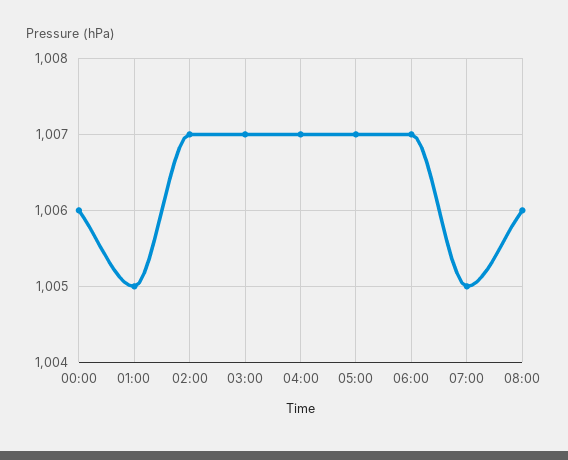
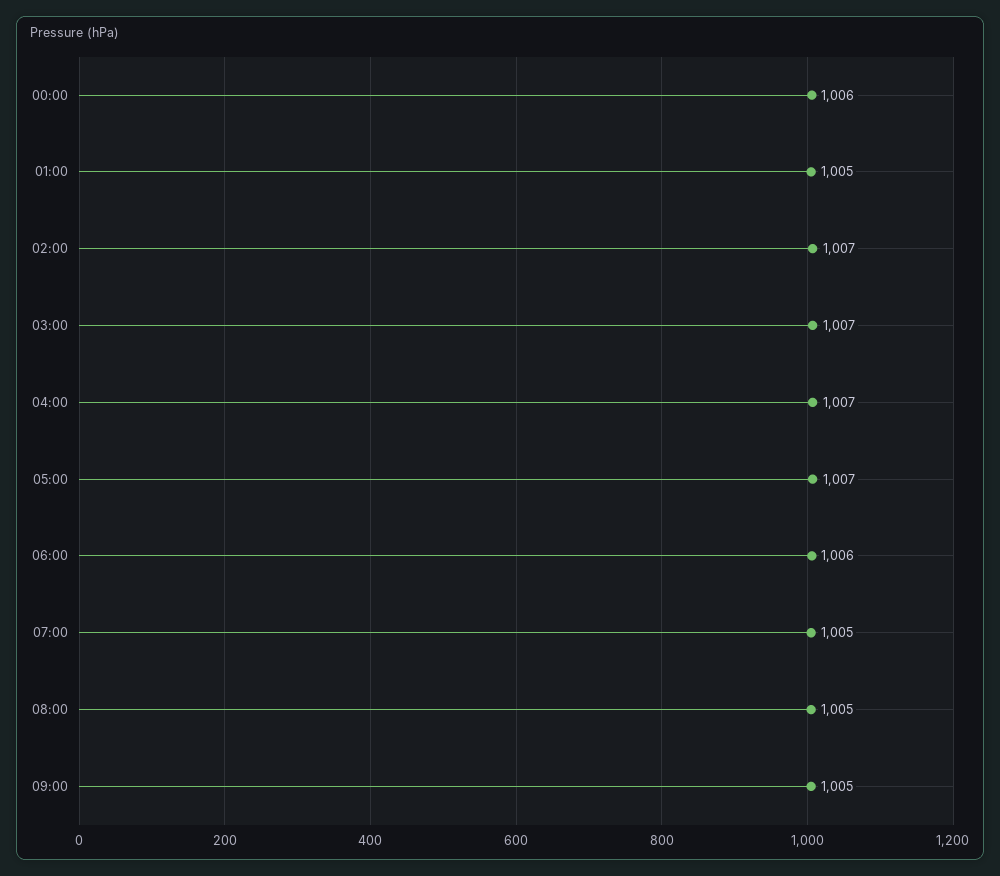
06:00: 1007 -> 1006
08:00: 1006 -> 1005
09:00: none -> 1005

